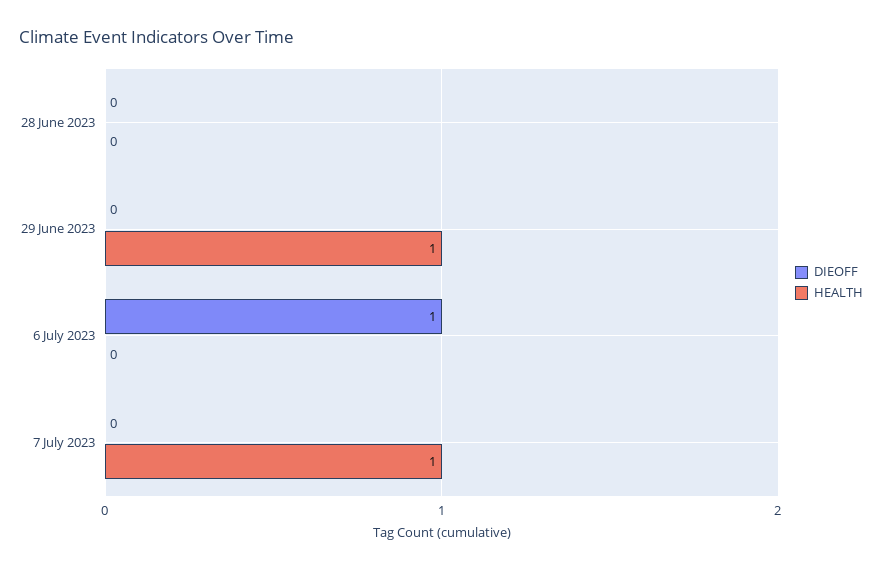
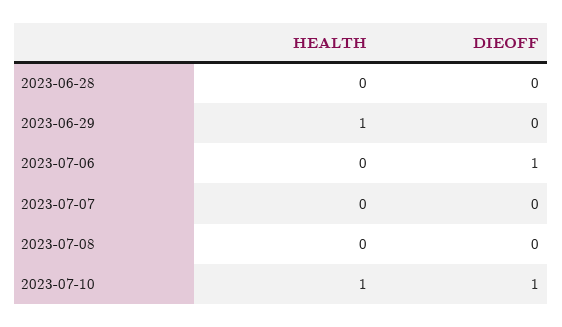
HEALTH, 7 July 2023: 1 -> 0
HEALTH, 2023-07-08: none -> 0
DIEOFF, 2023-07-08: none -> 0
HEALTH, 2023-07-10: none -> 1
DIEOFF, 2023-07-10: none -> 1

